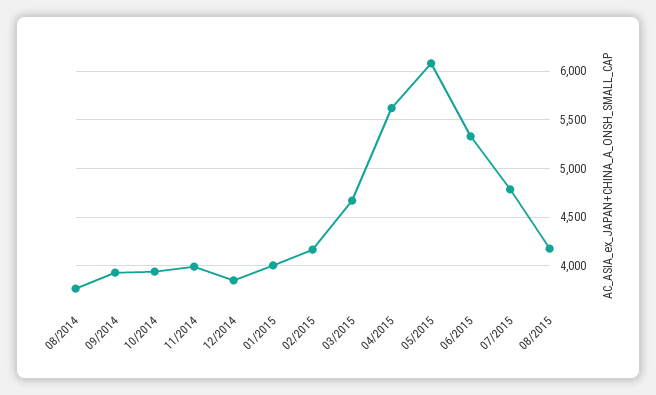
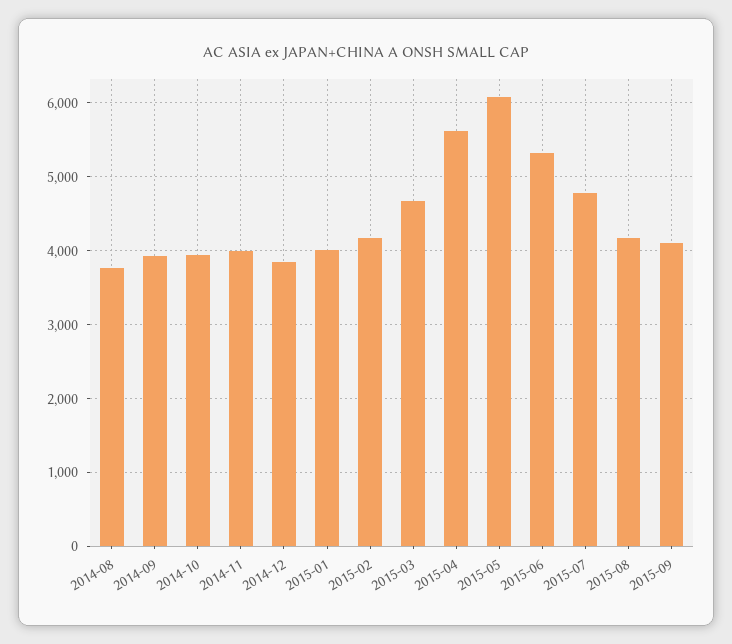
2015-09: none -> 4100

